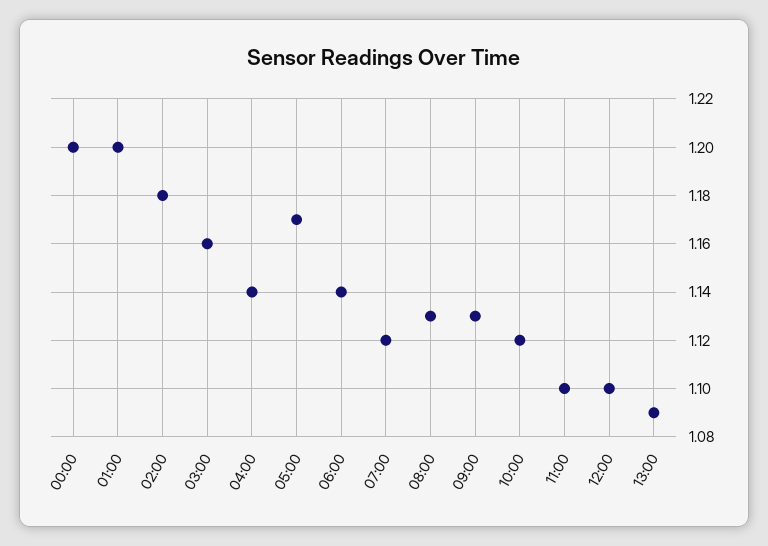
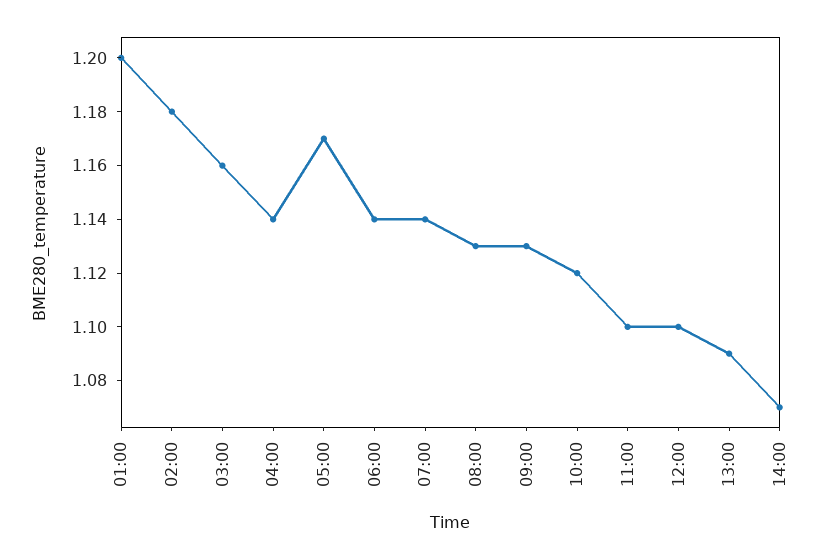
00:00: 1.2 -> none
07:00: 1.12 -> 1.14
14:00: none -> 1.07

